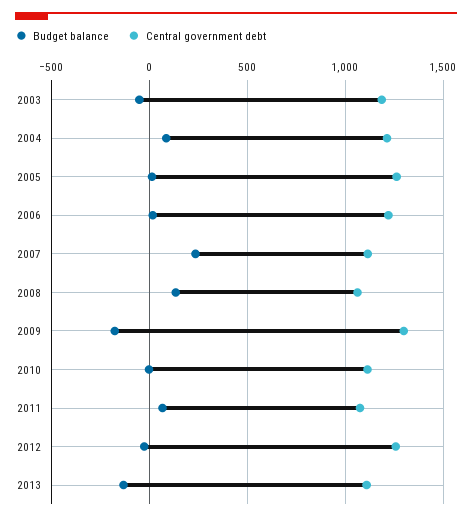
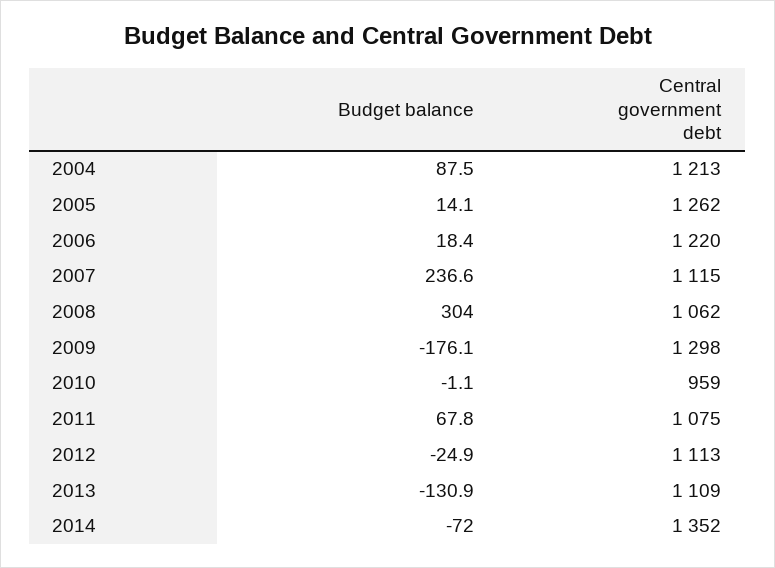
Budget balance, 2003: -50 -> none
Central government debt, 2003: 1200 -> none
Budget balance, 2008: 150 -> 304
Central government debt, 2010: 1100 -> 959
Central government debt, 2012: 1250 -> 1113
Budget balance, 2014: none -> -72
Central government debt, 2014: none -> 1352

